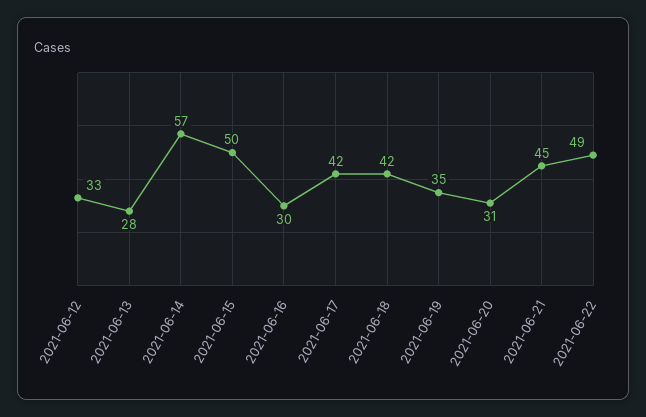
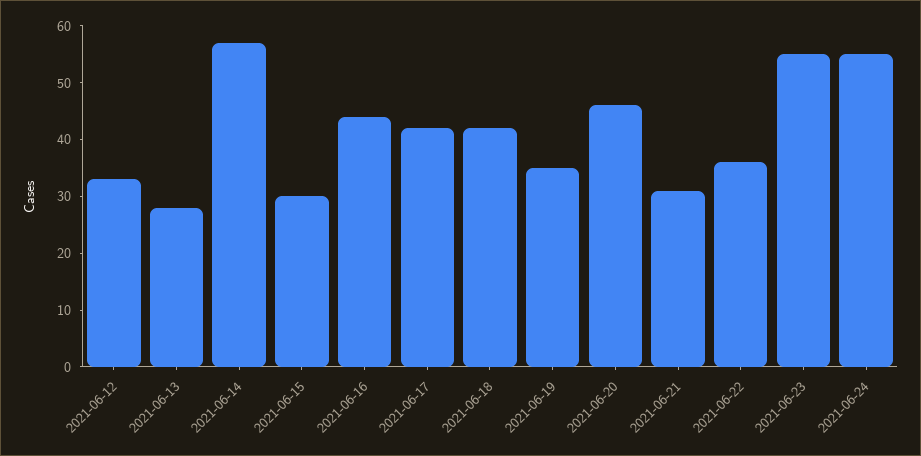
2021-06-15: 50 -> 30
2021-06-16: 30 -> 45
2021-06-20: 31 -> 45
2021-06-21: 45 -> 30
2021-06-22: 49 -> 35
2021-06-23: none -> 55
2021-06-24: none -> 55

